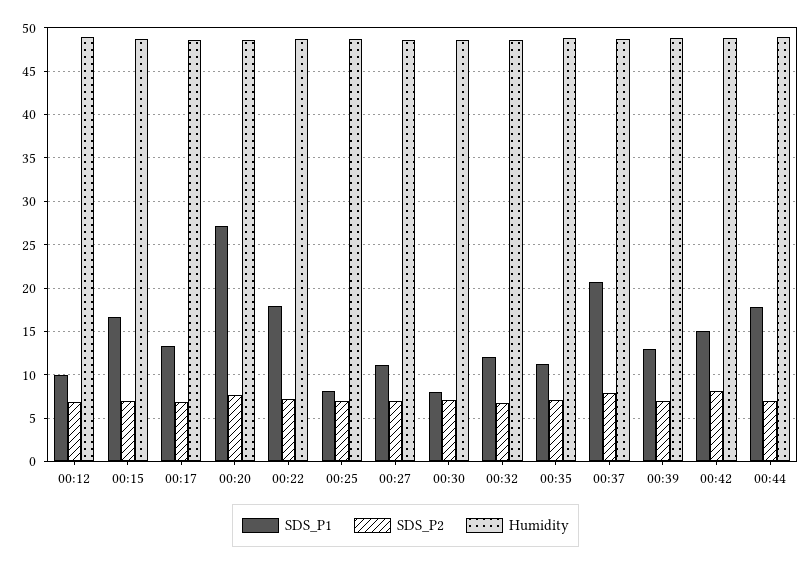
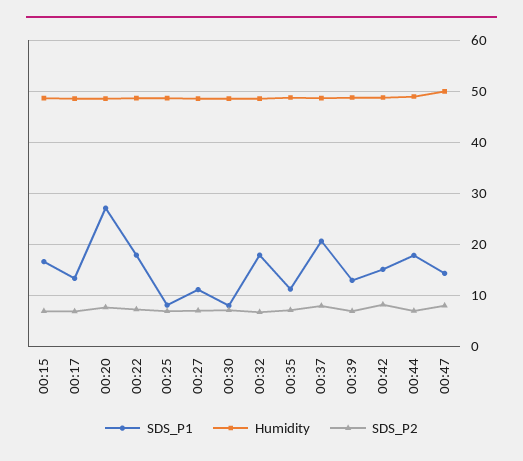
SDS_P1, 00:12: 10 -> none
SDS_P2, 00:12: 7 -> none
Humidity, 00:12: 49 -> none
SDS_P1, 00:32: 12 -> 18
SDS_P1, 00:47: none -> 14
Humidity, 00:47: none -> 50
SDS_P2, 00:47: none -> 8

